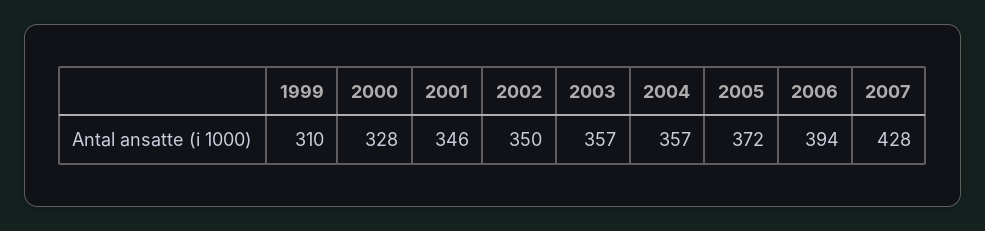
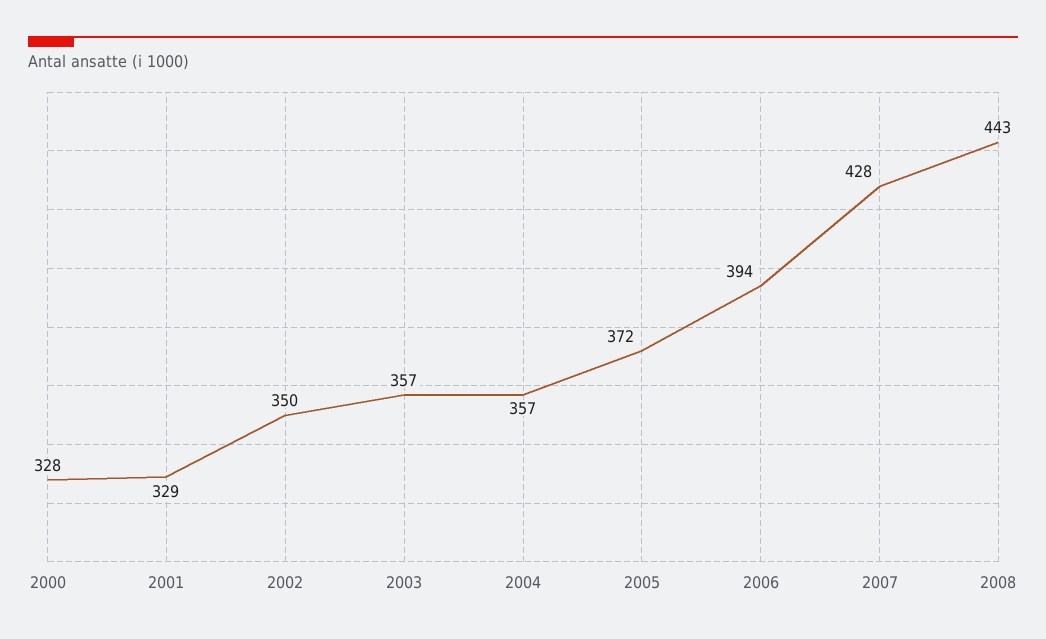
1999: 310 -> none
2001: 346 -> 329
2008: none -> 443

